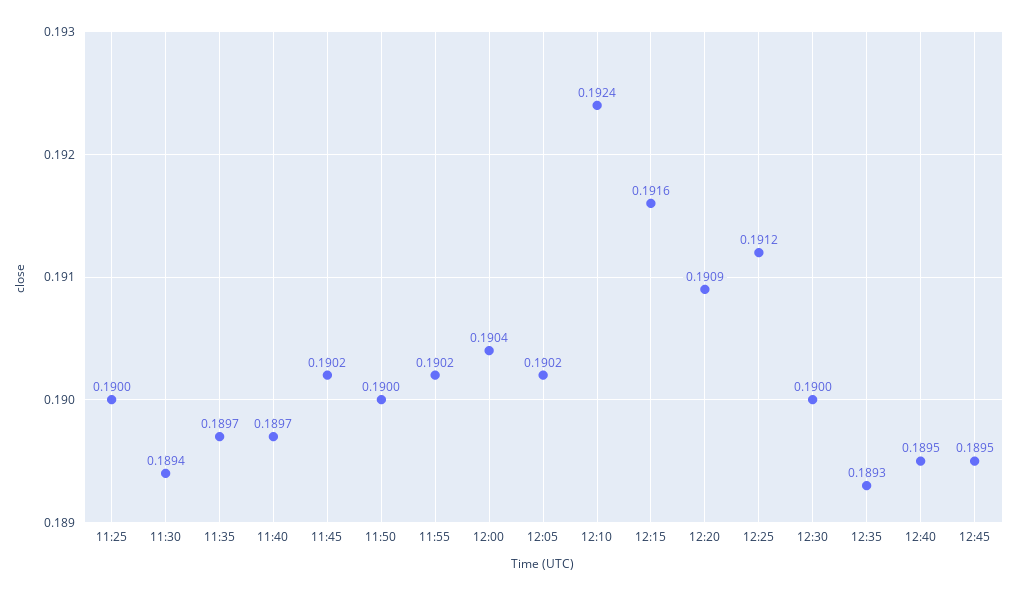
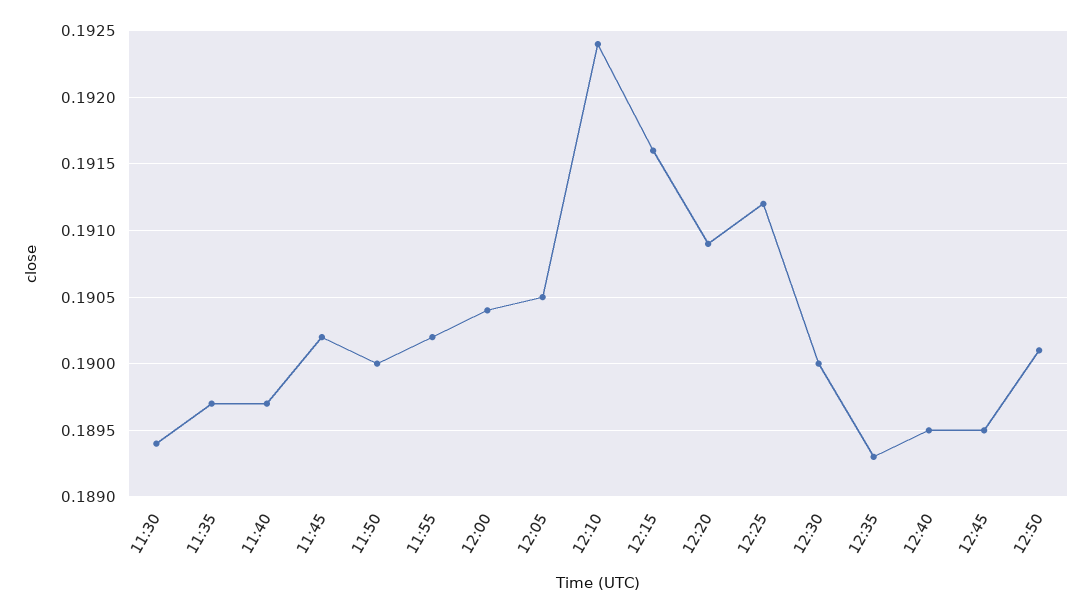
11:25: 0.19 -> none
12:05: 0.1902 -> 0.1905
12:50: none -> 0.1901

